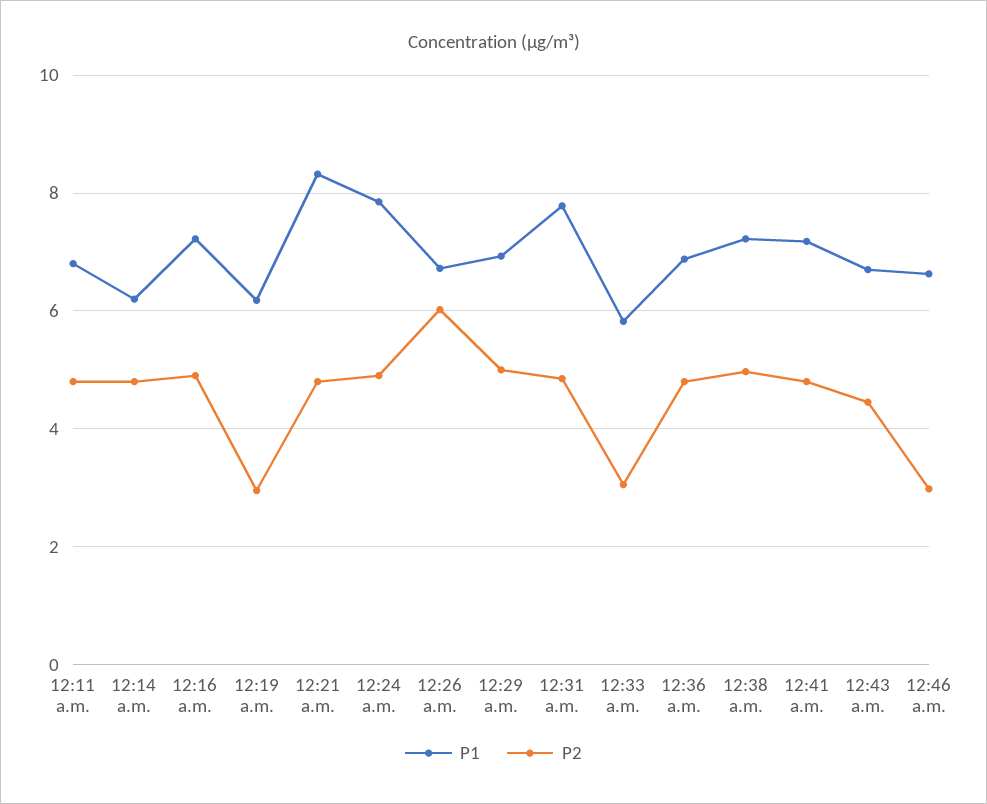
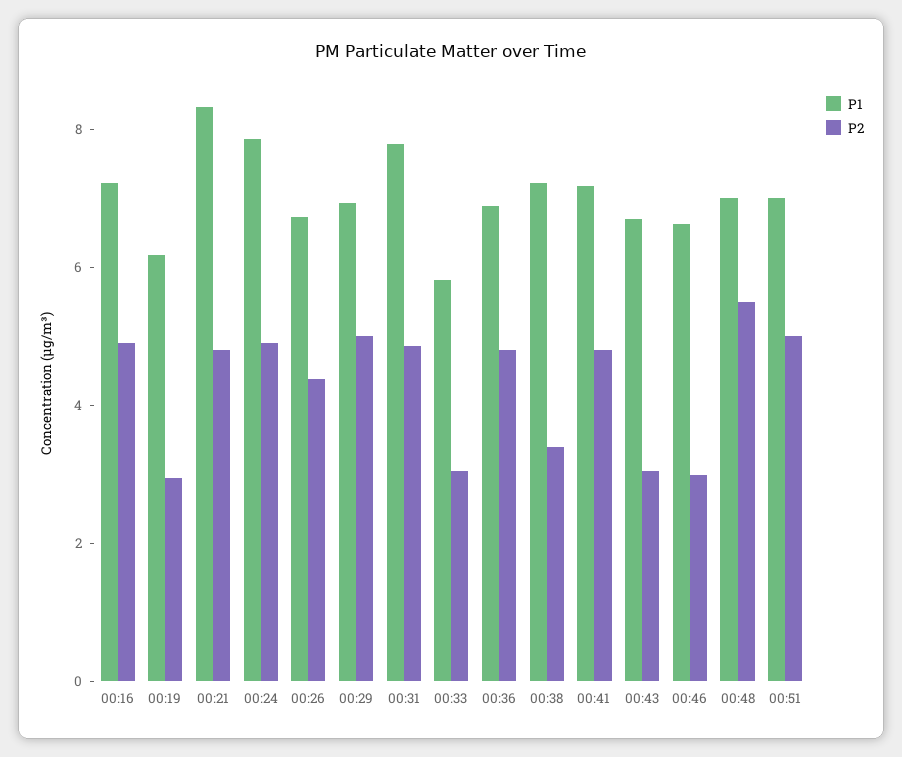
P1, 12:11 a.m.: 6.8 -> none
P2, 12:11 a.m.: 4.8 -> none
P1, 12:14 a.m.: 6.2 -> none
P2, 12:14 a.m.: 4.8 -> none
P2, 12:26 a.m.: 6 -> 4.5
P2, 12:38 a.m.: 5 -> 3.5
P2, 12:43 a.m.: 4.4 -> 3
P1, 00:48: none -> 7
P2, 00:48: none -> 5.5
P1, 00:51: none -> 7
P2, 00:51: none -> 5

